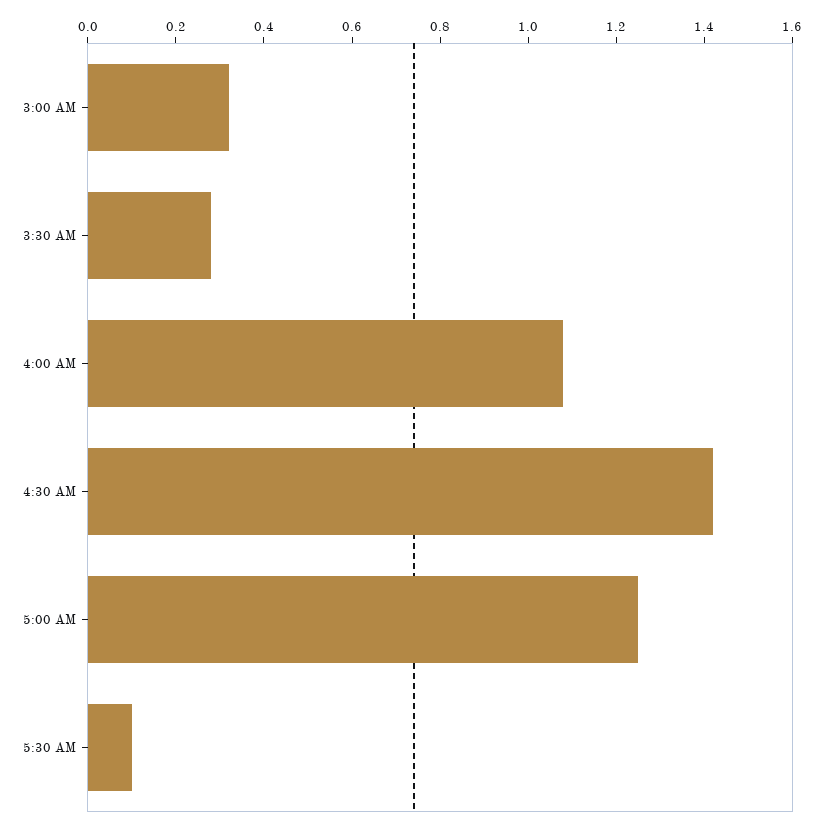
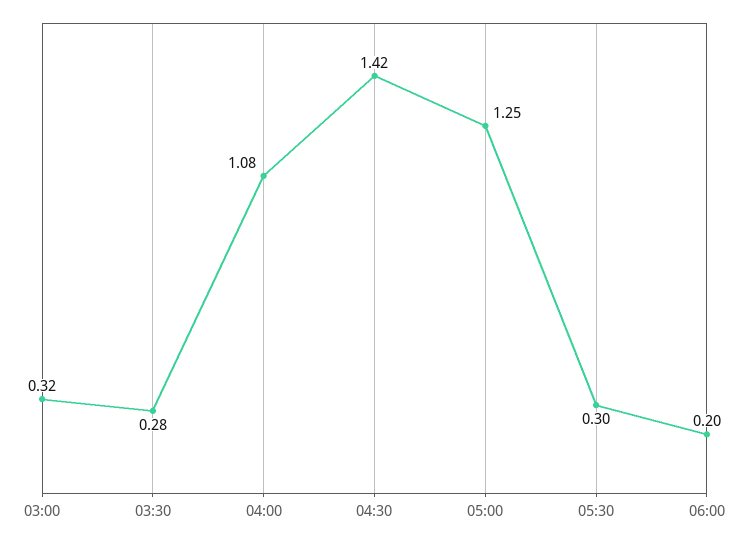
5:30 AM: 0.1 -> 0.3
06:00: none -> 0.2

